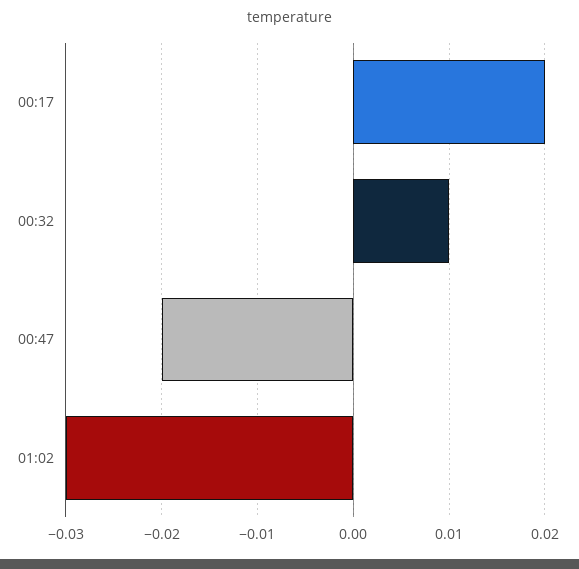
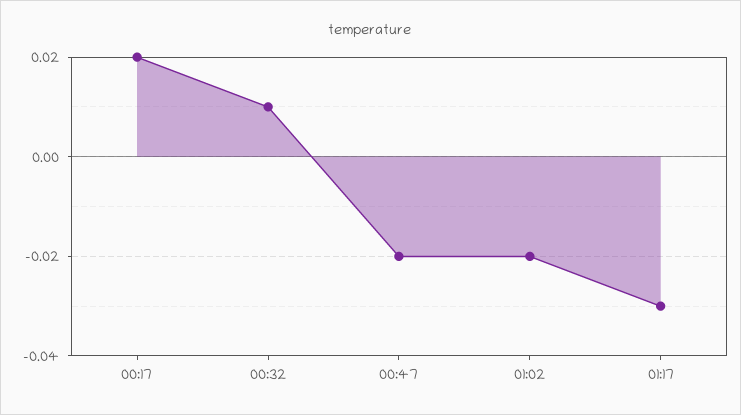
01:02: -0.03 -> -0.02
01:17: none -> -0.03

